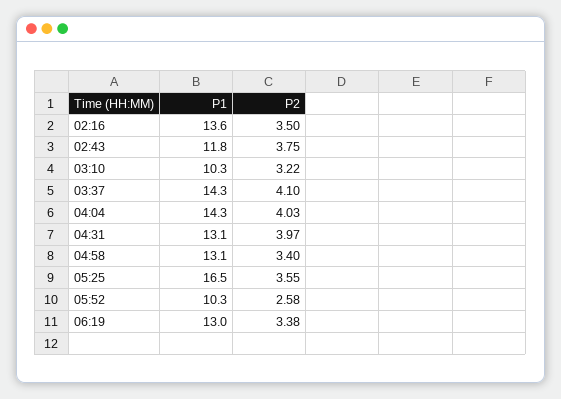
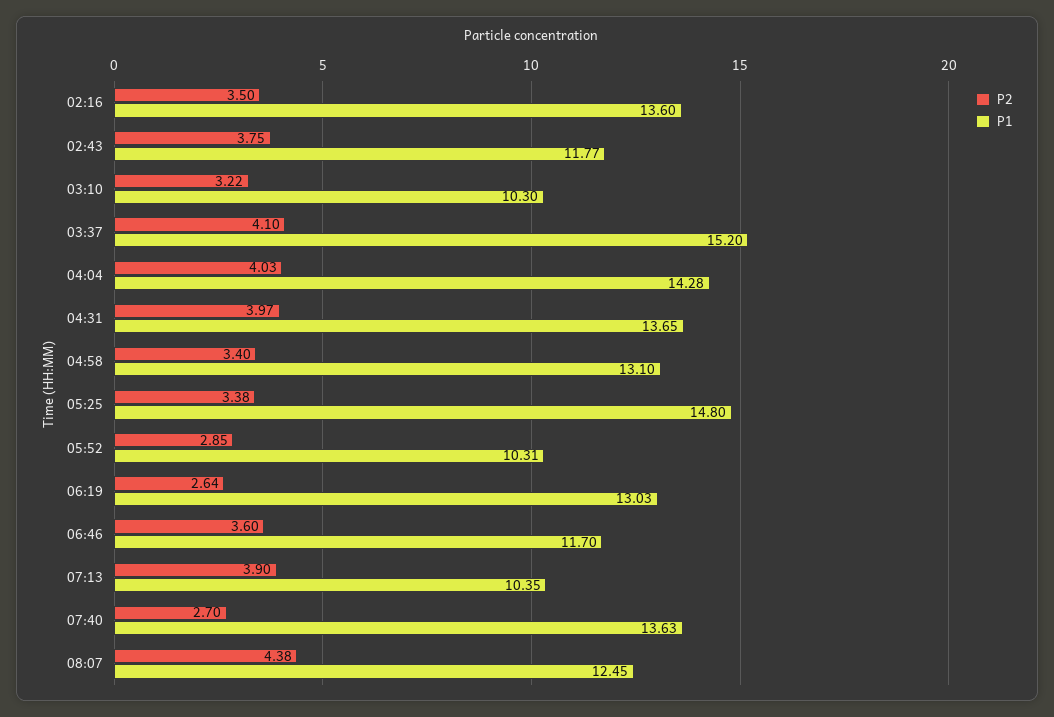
P1, 03:37: 14.3 -> 15.2
P1, 04:31: 13.1 -> 13.65
P1, 05:25: 16.5 -> 14.8
P2, 05:25: 3.55 -> 3.38
P2, 05:52: 2.58 -> 2.85
P2, 06:19: 3.38 -> 2.64
P2, 06:46: none -> 3.6
P1, 06:46: none -> 11.7
P2, 07:13: none -> 3.9
P1, 07:13: none -> 10.35
P2, 07:40: none -> 2.7
P1, 07:40: none -> 13.63
P2, 08:07: none -> 4.38
P1, 08:07: none -> 12.45

